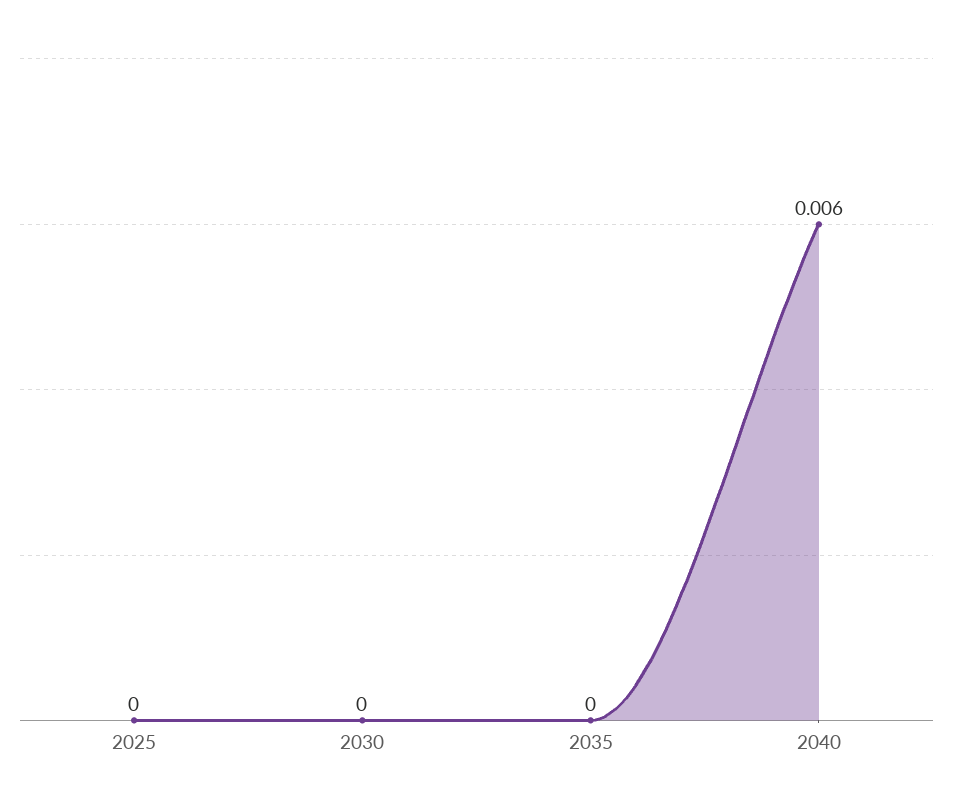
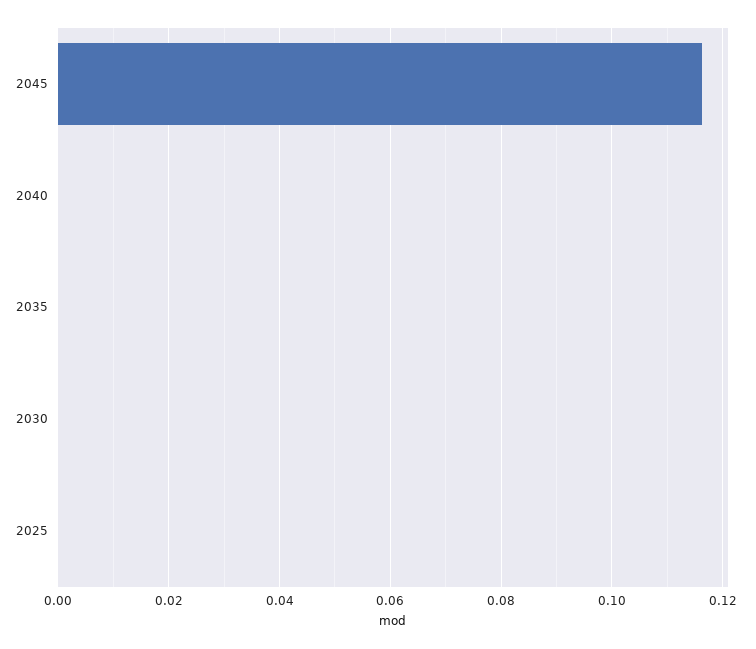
2040: 0.006 -> 0
2045: none -> 0.116

